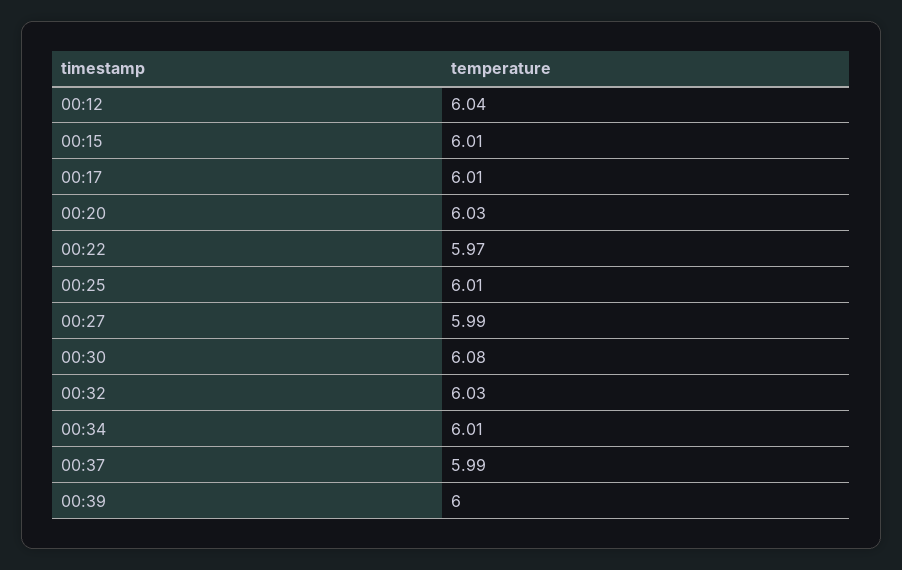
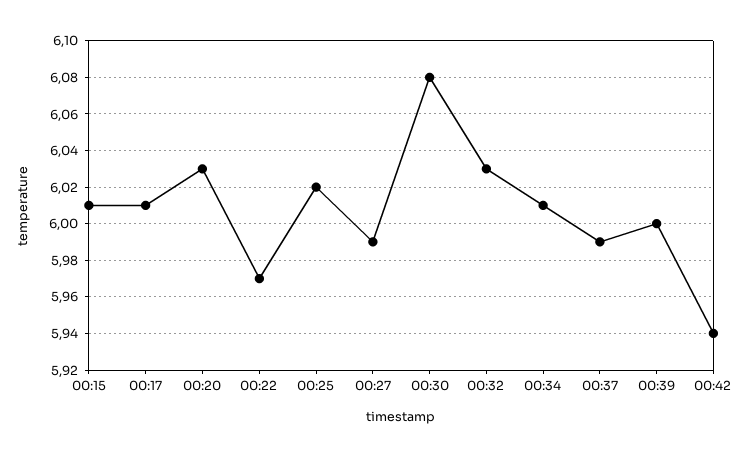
00:12: 6.04 -> none
00:25: 6.01 -> 6.02
00:42: none -> 5.94

